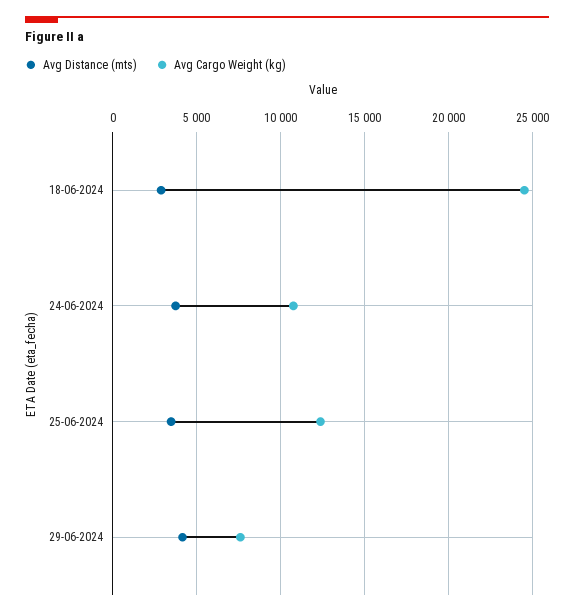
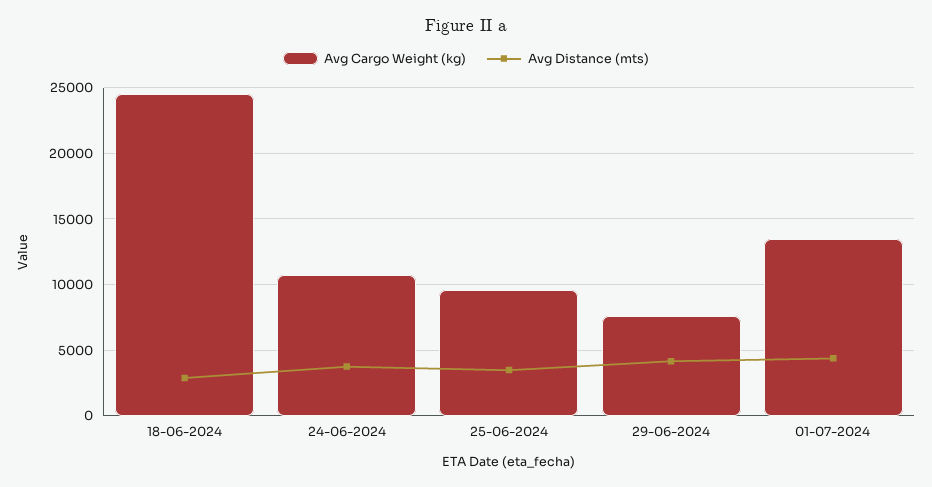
Avg Cargo Weight (kg), 25-06-2024: 12500 -> 9500
Avg Cargo Weight (kg), 01-07-2024: none -> 13500
Avg Distance (mts), 01-07-2024: none -> 4500

